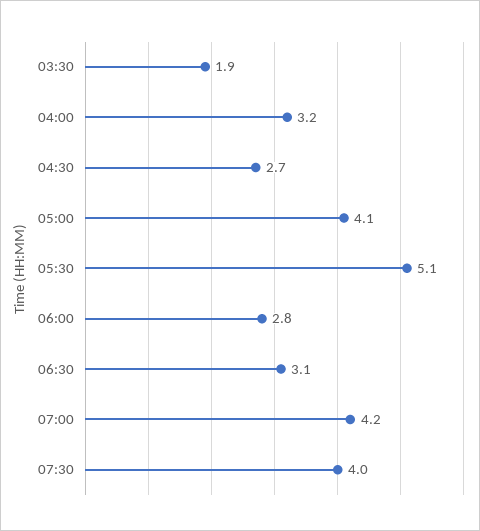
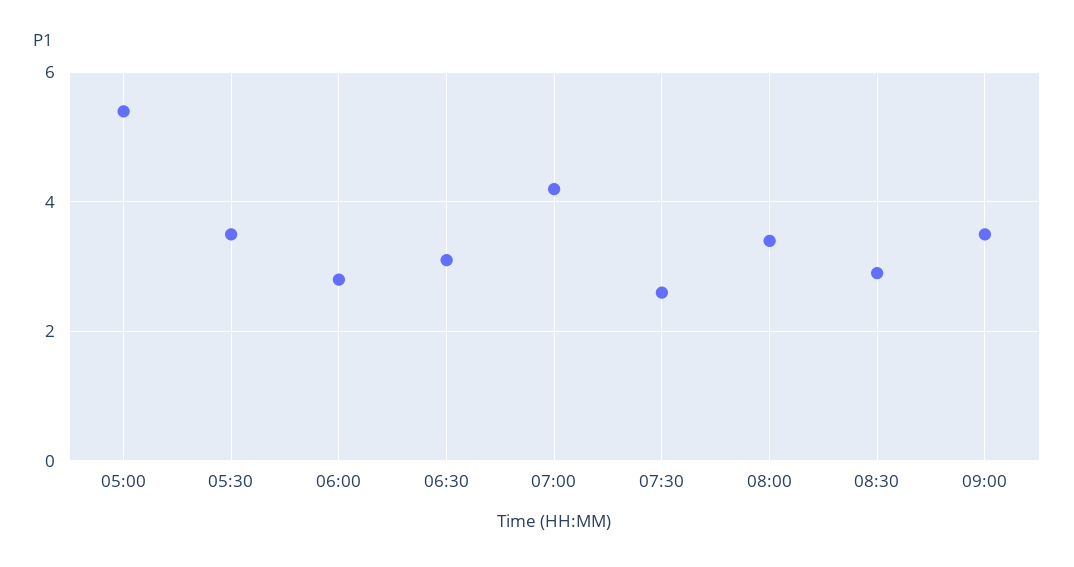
03:30: 1.9 -> none
04:00: 3.2 -> none
04:30: 2.7 -> none
05:00: 4.1 -> 5.5
05:30: 5.1 -> 3.5
07:30: 4 -> 2.5
08:00: none -> 3.5
08:30: none -> 3
09:00: none -> 3.5

